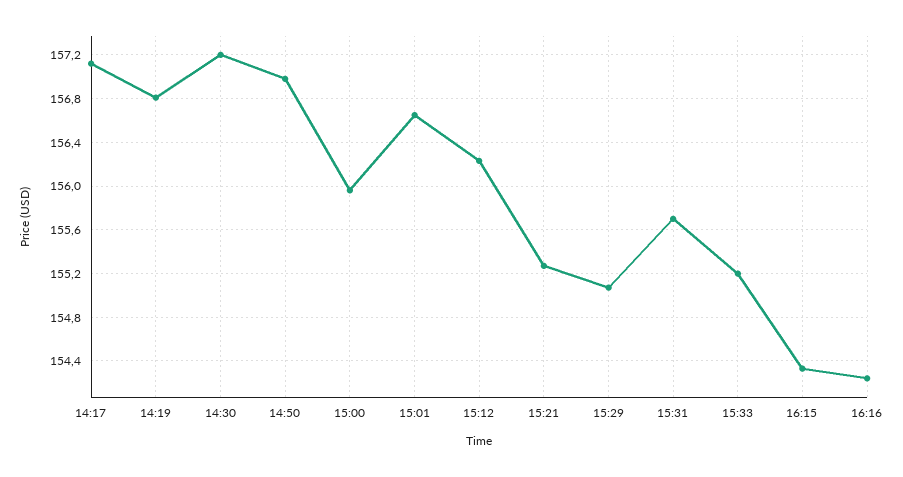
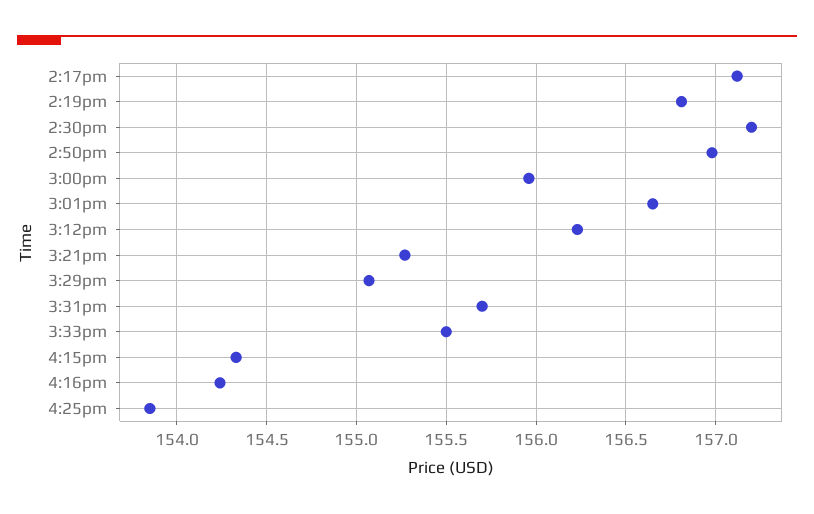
15:33: 155.2 -> 155.5
4:25pm: none -> 153.85

